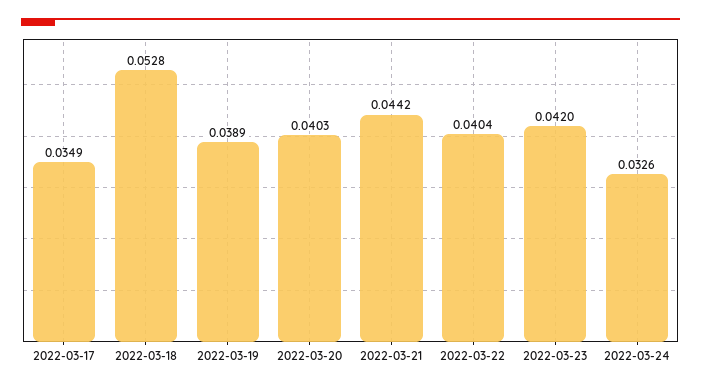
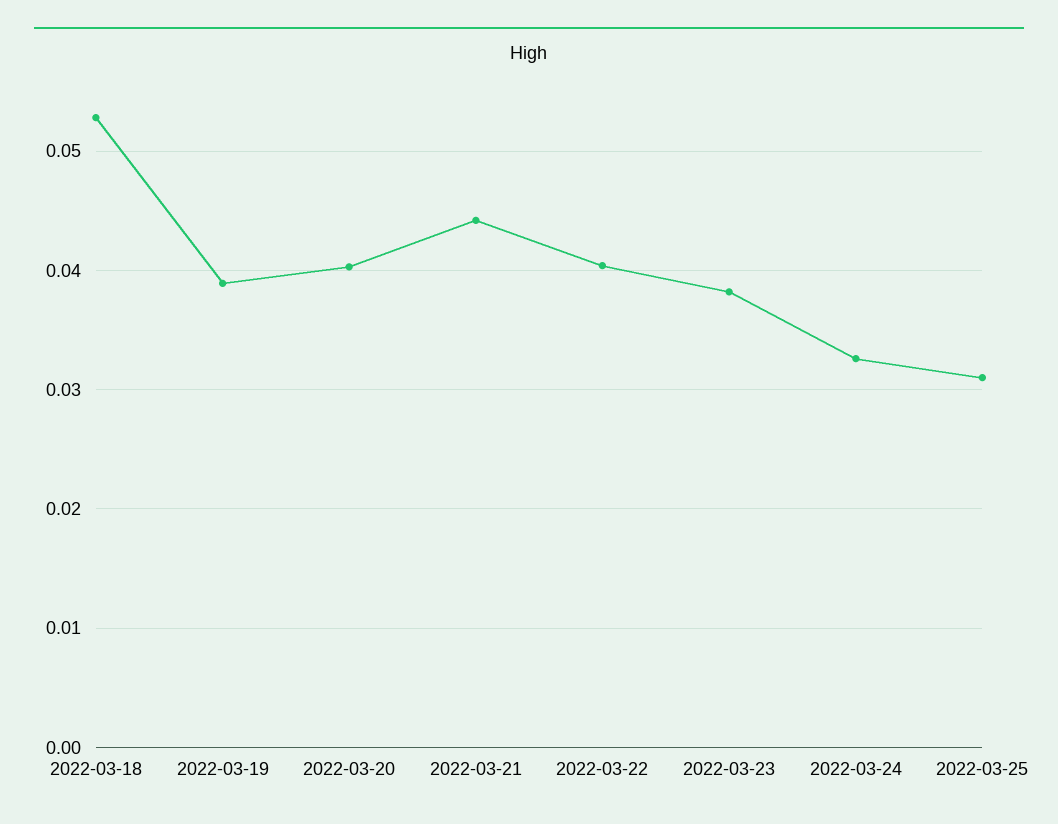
2022-03-17: 0.0349 -> none
2022-03-23: 0.042 -> 0.038
2022-03-25: none -> 0.031

